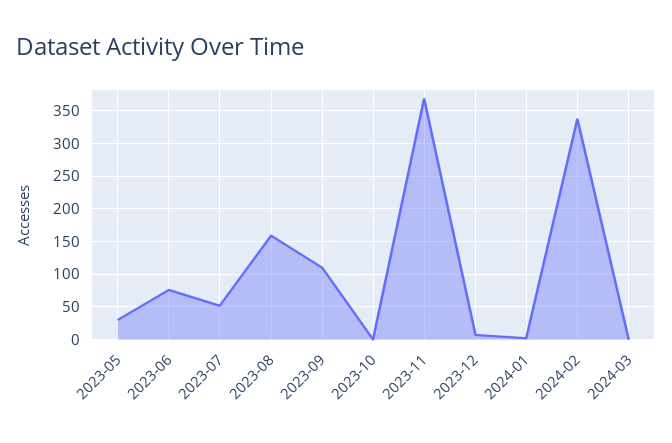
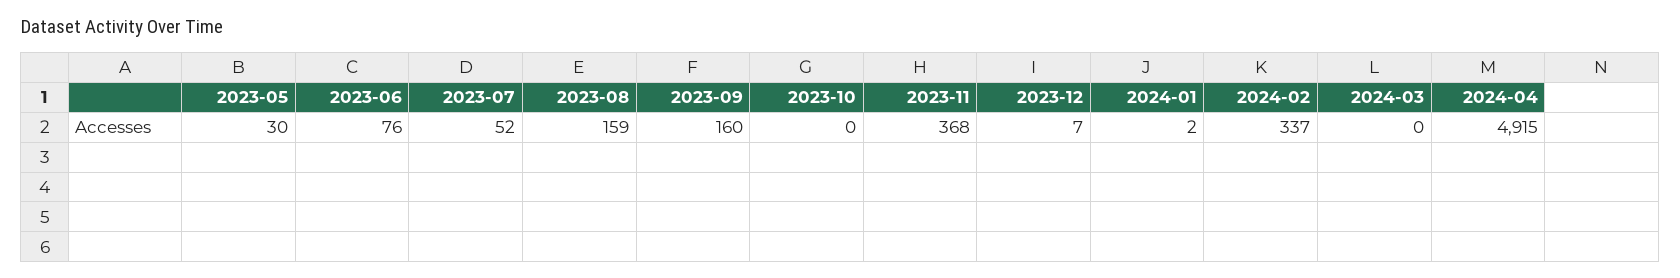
2023-09: 110 -> 160
2024-04: none -> 4915

